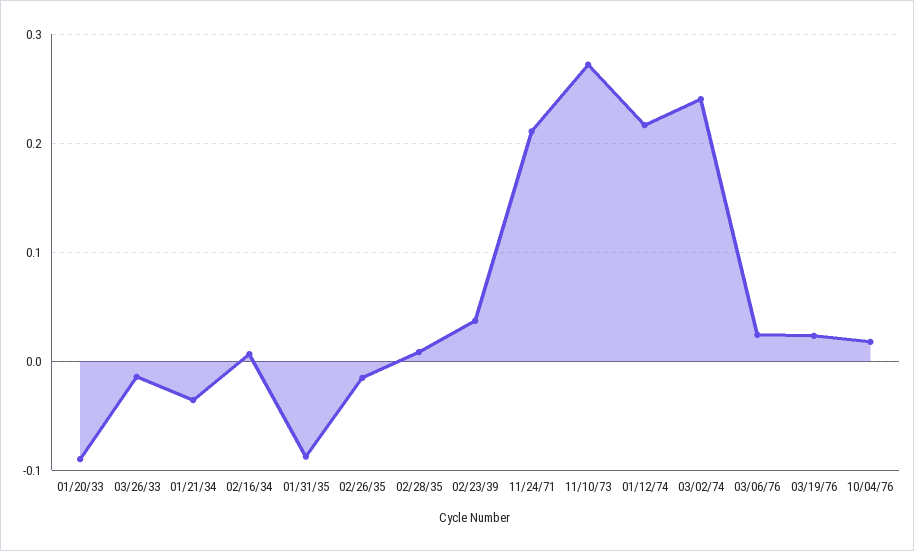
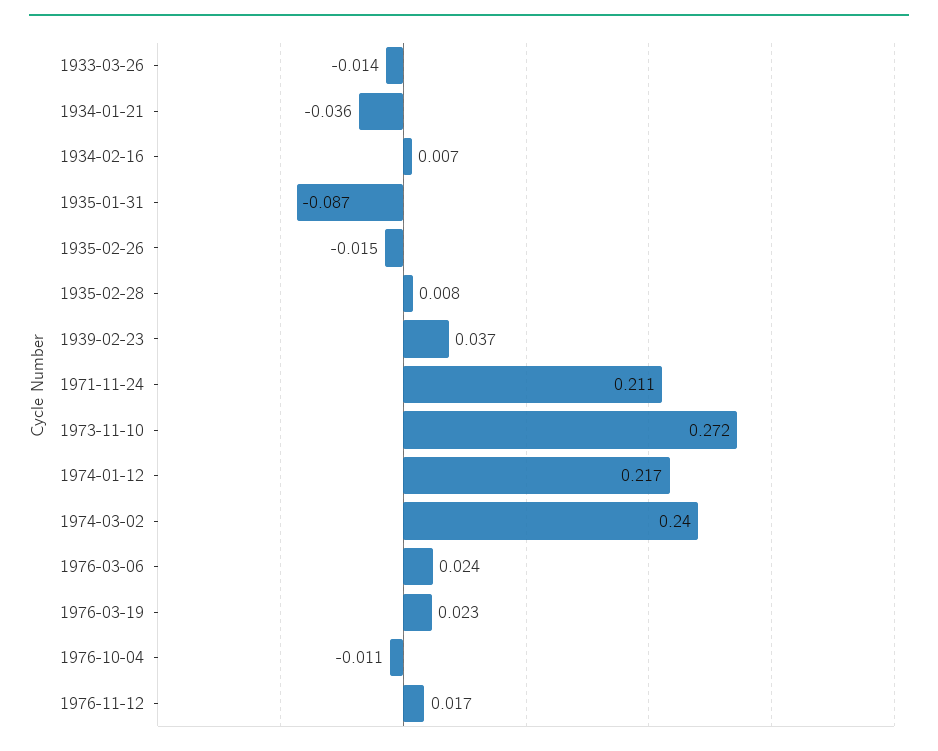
01/20/33: -0.09 -> none
10/04/76: 0.02 -> -0.011
1976-11-12: none -> 0.017

